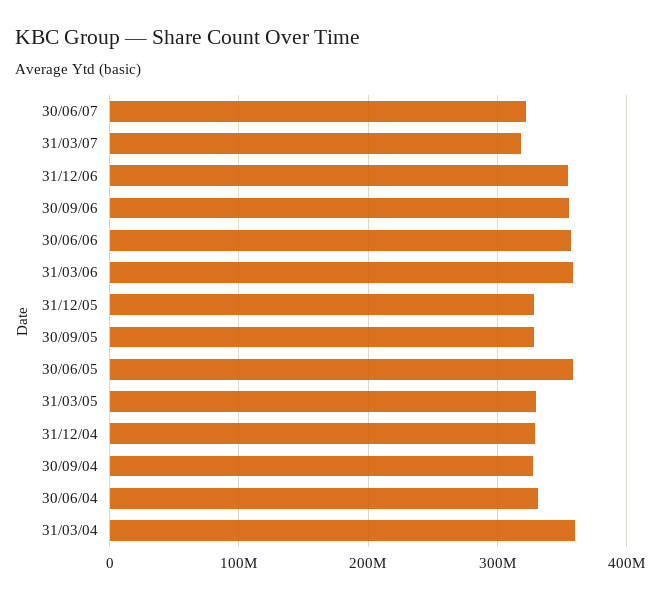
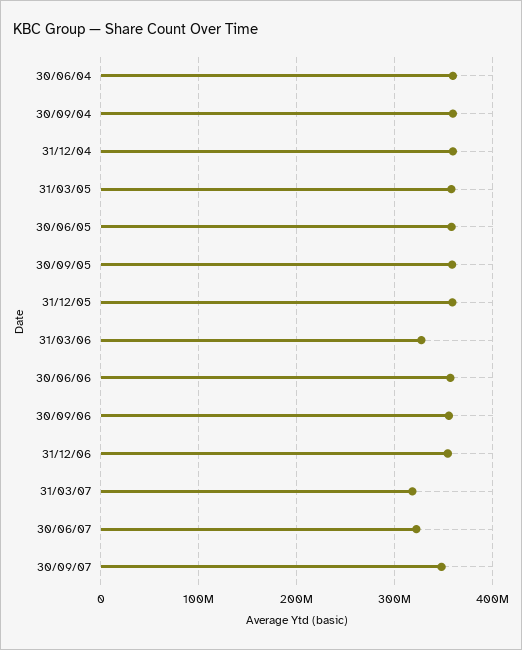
31/03/06: 360000000 -> 330000000
31/12/05: 330000000 -> 360000000
30/09/05: 330000000 -> 360000000
31/03/05: 330000000 -> 360000000
31/12/04: 330000000 -> 360000000
30/09/04: 330000000 -> 360000000
30/06/04: 330000000 -> 360000000
31/03/04: 360000000 -> none
30/09/07: none -> 350000000

